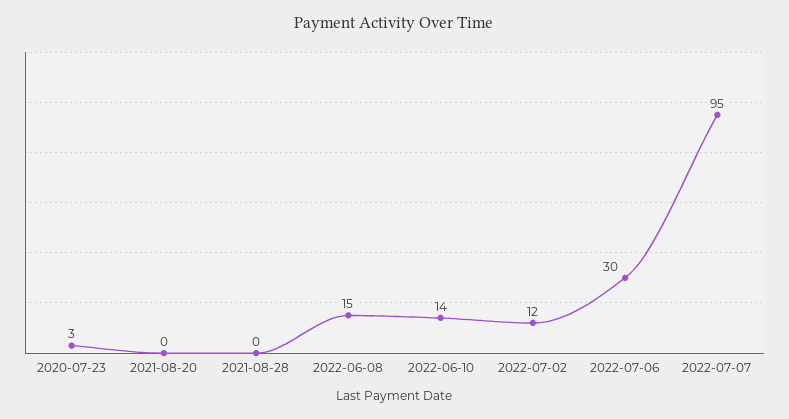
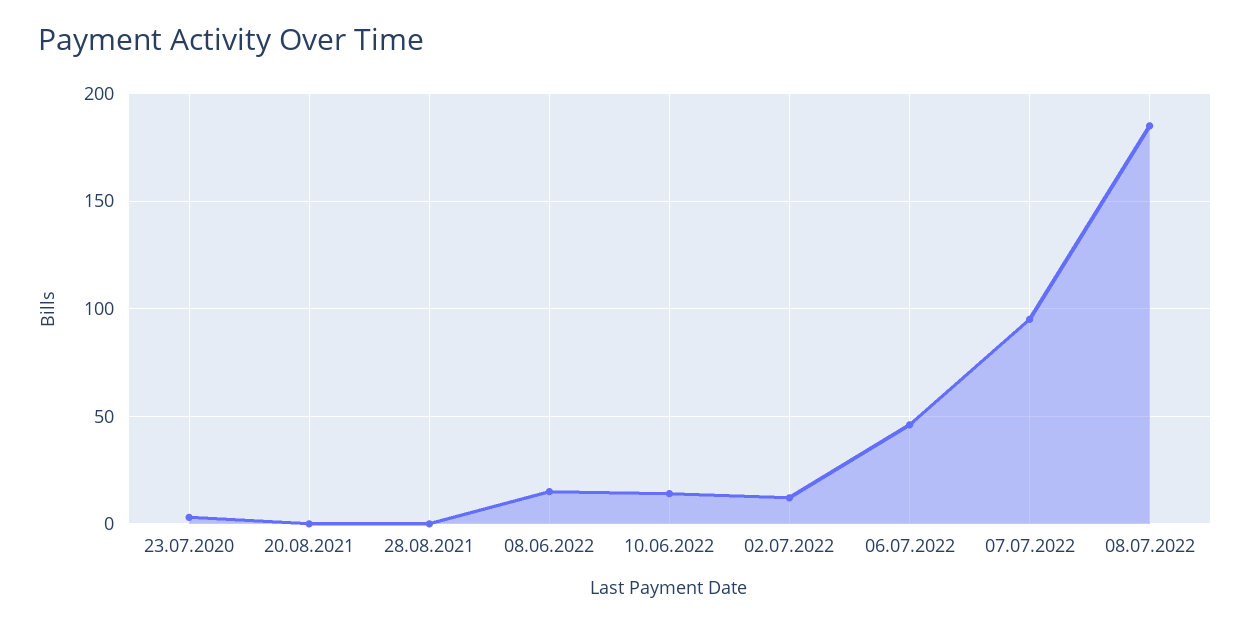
2022-07-06: 30 -> 45
08.07.2022: none -> 185

